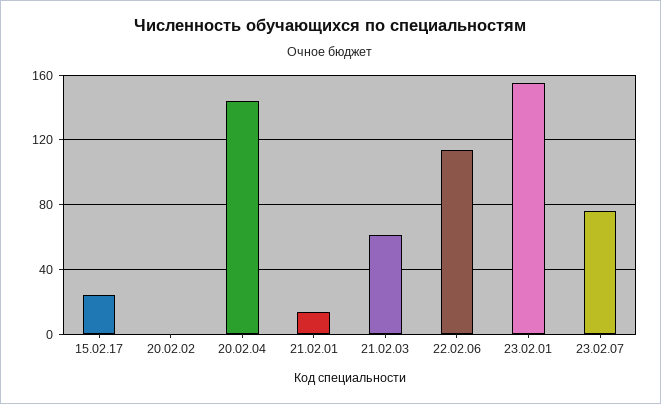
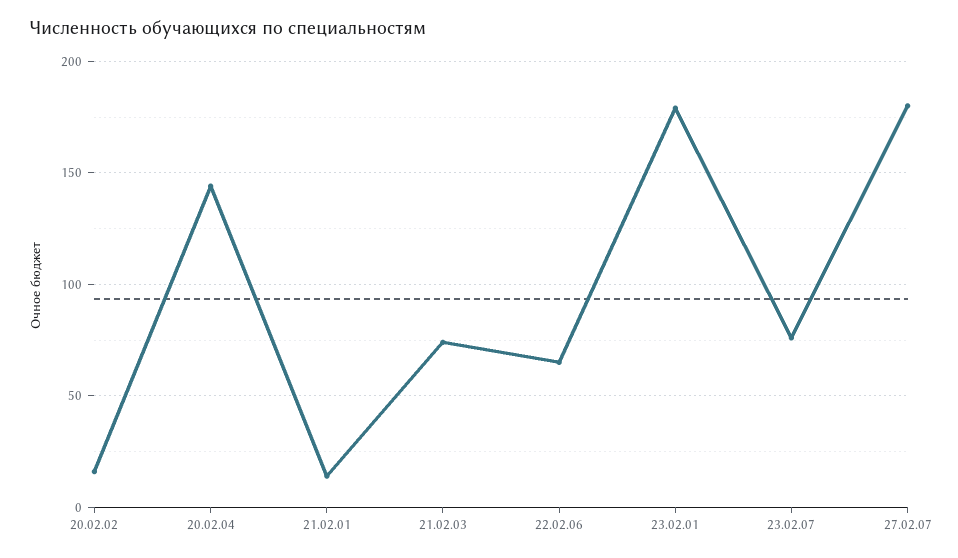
15.02.17: 25 -> none
20.02.02: 0 -> 15
21.02.03: 60 -> 75
22.02.06: 115 -> 65
23.02.01: 155 -> 180
27.02.07: none -> 180

